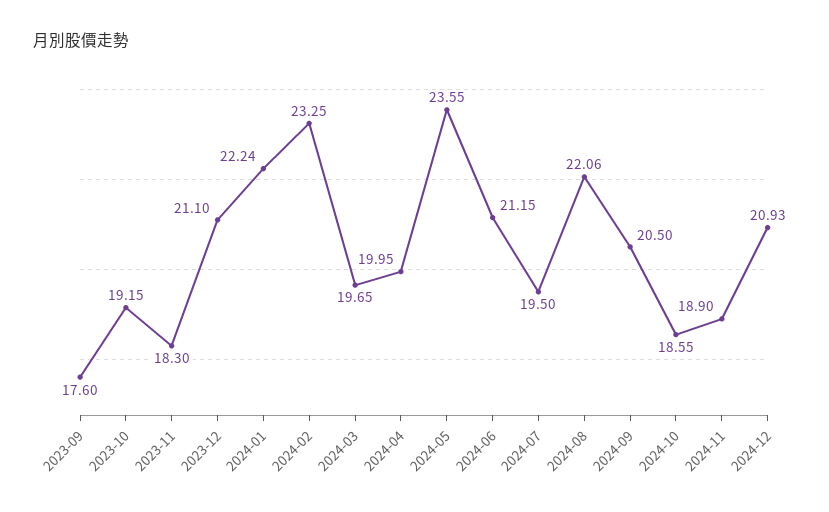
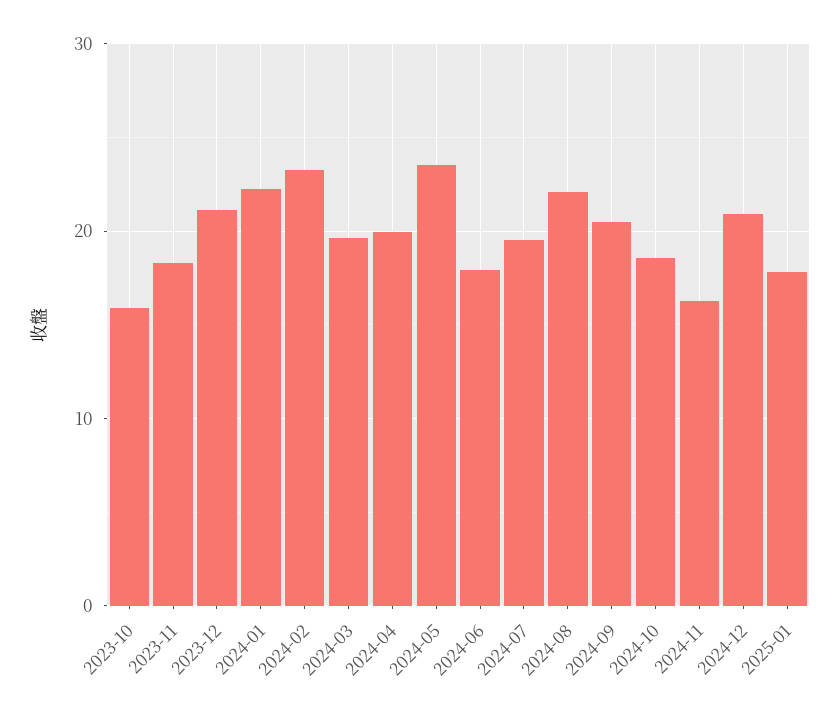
2023-09: 17.6 -> none
2023-10: 19.15 -> 16
2024-06: 21.15 -> 18
2024-11: 18.9 -> 16
2025-01: none -> 18

